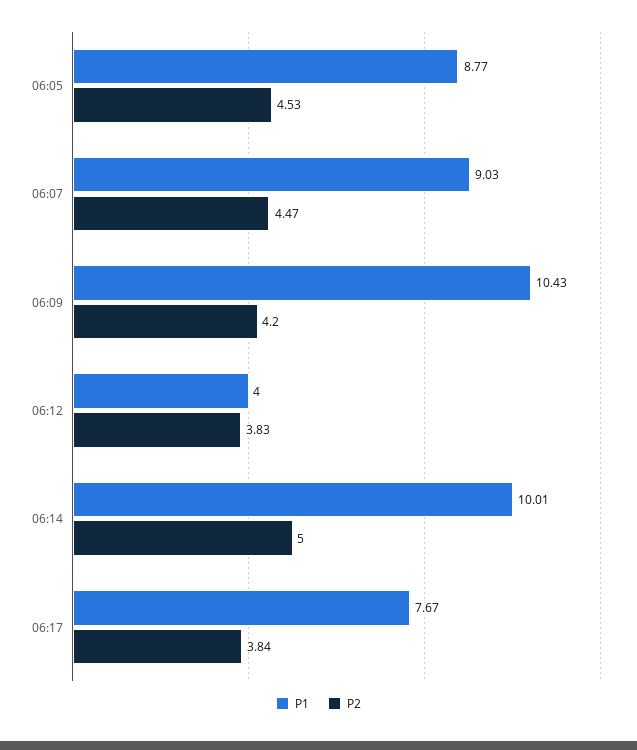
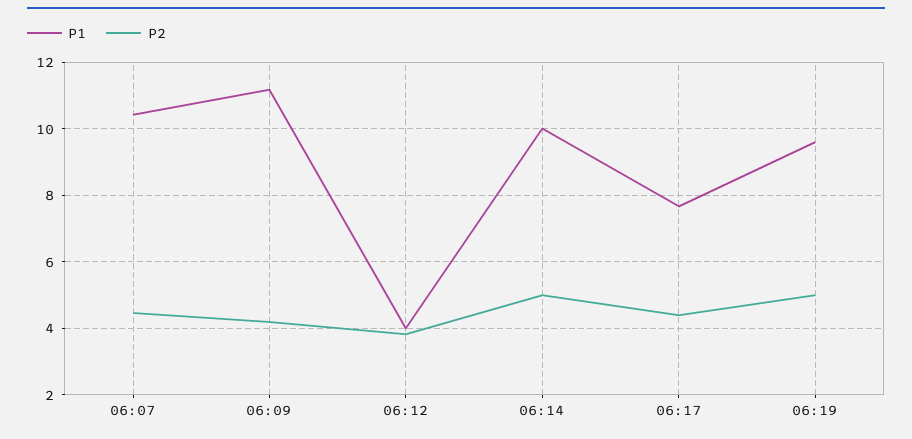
P1, 06:05: 8.77 -> none
P2, 06:05: 4.53 -> none
P1, 06:07: 9.03 -> 10.4
P1, 06:09: 10.43 -> 11.2
P2, 06:17: 3.84 -> 4.4
P1, 06:19: none -> 9.6
P2, 06:19: none -> 5

